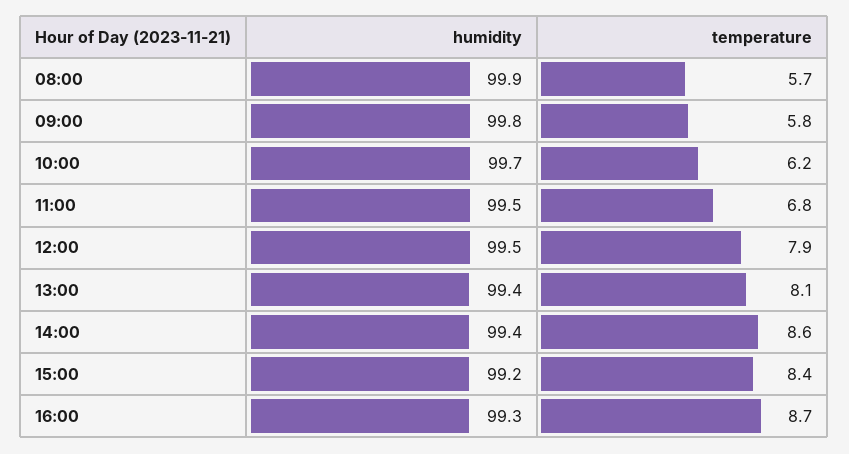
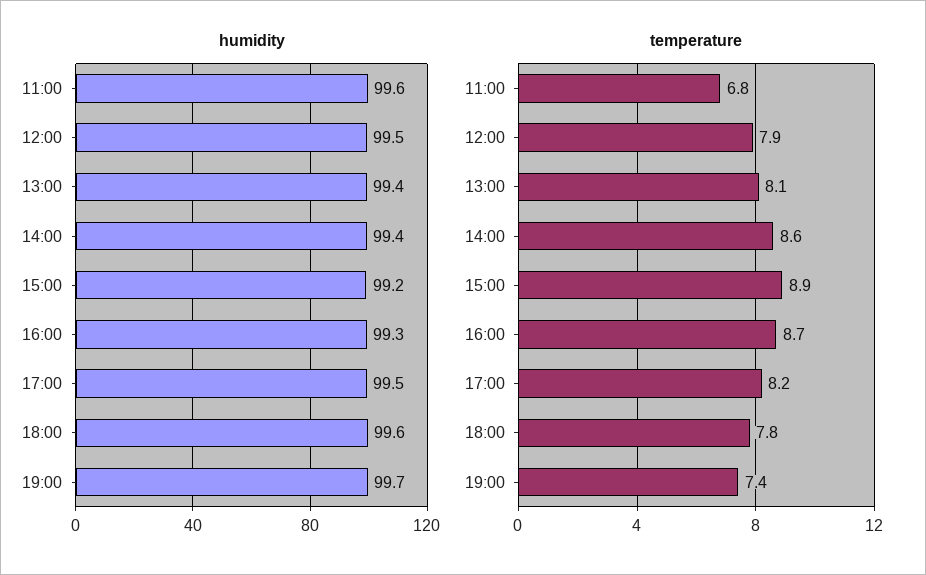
humidity, 08:00: 99.9 -> none
temperature, 08:00: 5.7 -> none
humidity, 09:00: 99.8 -> none
temperature, 09:00: 5.8 -> none
humidity, 10:00: 99.7 -> none
temperature, 10:00: 6.2 -> none
humidity, 11:00: 99.5 -> 99.6
temperature, 15:00: 8.4 -> 8.9
humidity, 17:00: none -> 99.5
humidity, 18:00: none -> 99.6
humidity, 19:00: none -> 99.7
temperature, 17:00: none -> 8.2
temperature, 18:00: none -> 7.8
temperature, 19:00: none -> 7.4

